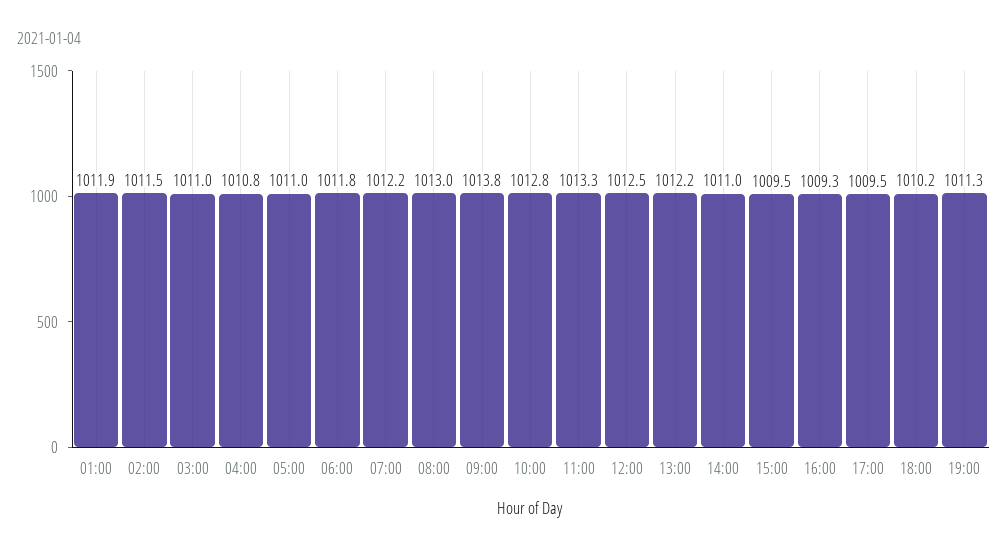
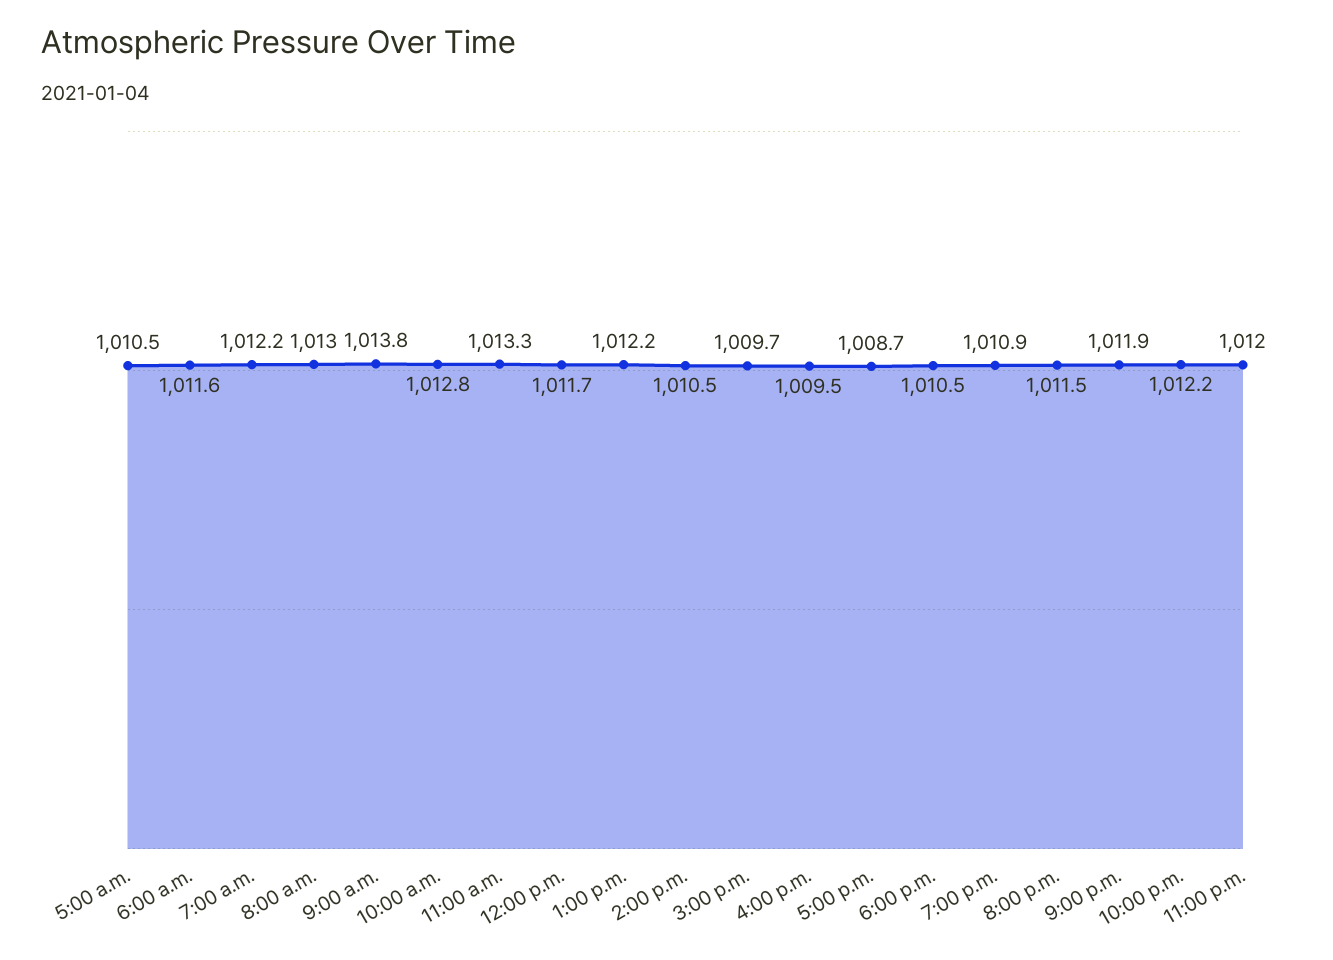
01:00: 1011.9 -> none
02:00: 1011.5 -> none
03:00: 1011 -> none
04:00: 1010.8 -> none
05:00: 1011 -> 1010.5
06:00: 1011.8 -> 1011.6
12:00: 1012.5 -> 1011.7
14:00: 1011 -> 1010.5
15:00: 1009.5 -> 1009.7
16:00: 1009.3 -> 1009.5
17:00: 1009.5 -> 1008.7
18:00: 1010.2 -> 1010.5
19:00: 1011.3 -> 1010.9
8:00 p.m.: none -> 1011.5
9:00 p.m.: none -> 1011.9
10:00 p.m.: none -> 1012.2
11:00 p.m.: none -> 1012

